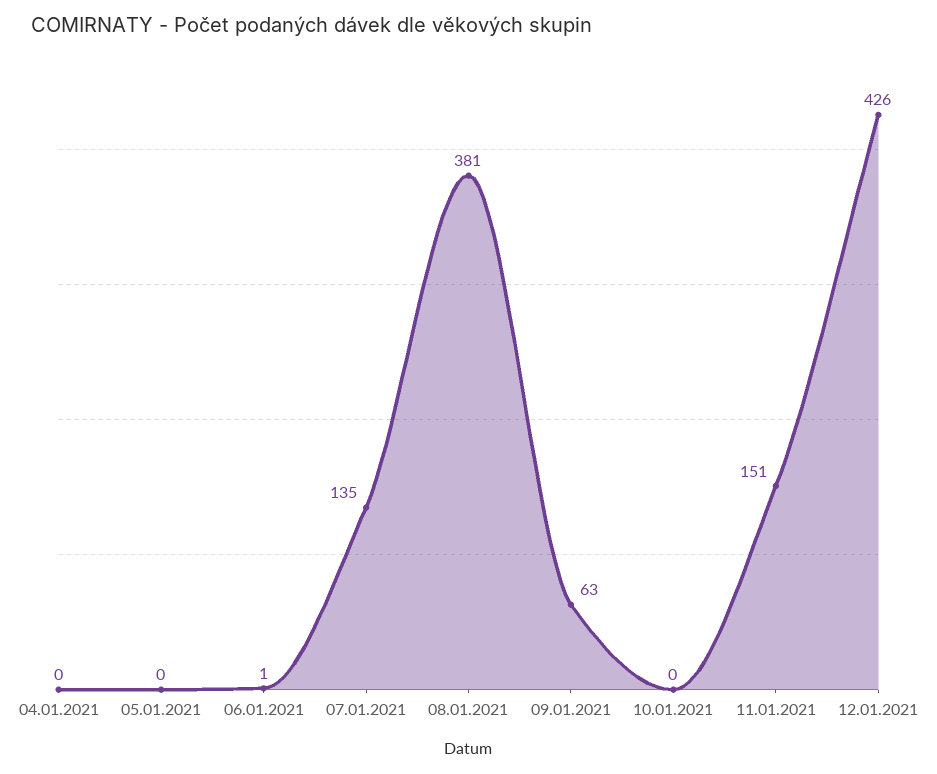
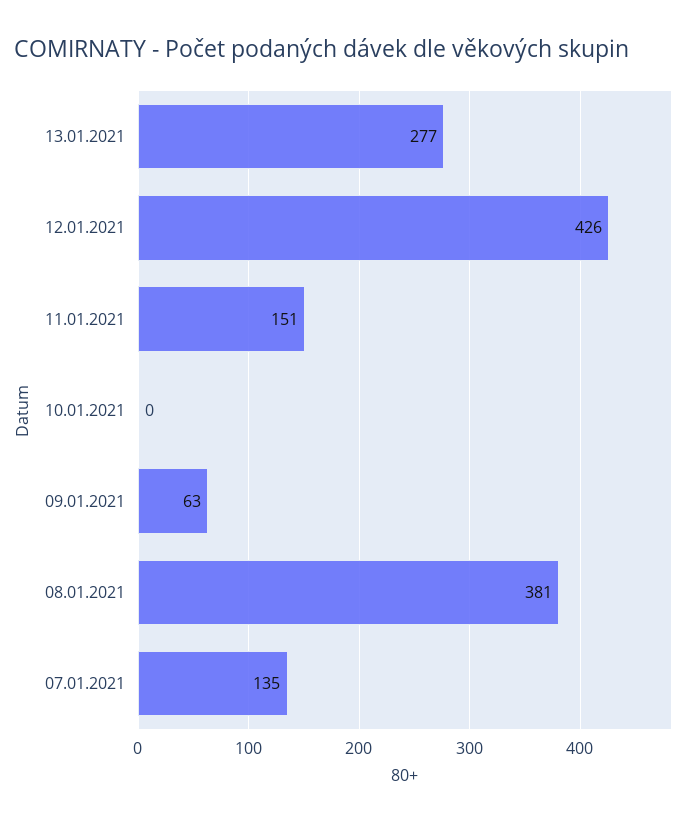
04.01.2021: 0 -> none
05.01.2021: 0 -> none
06.01.2021: 1 -> none
13.01.2021: none -> 277

